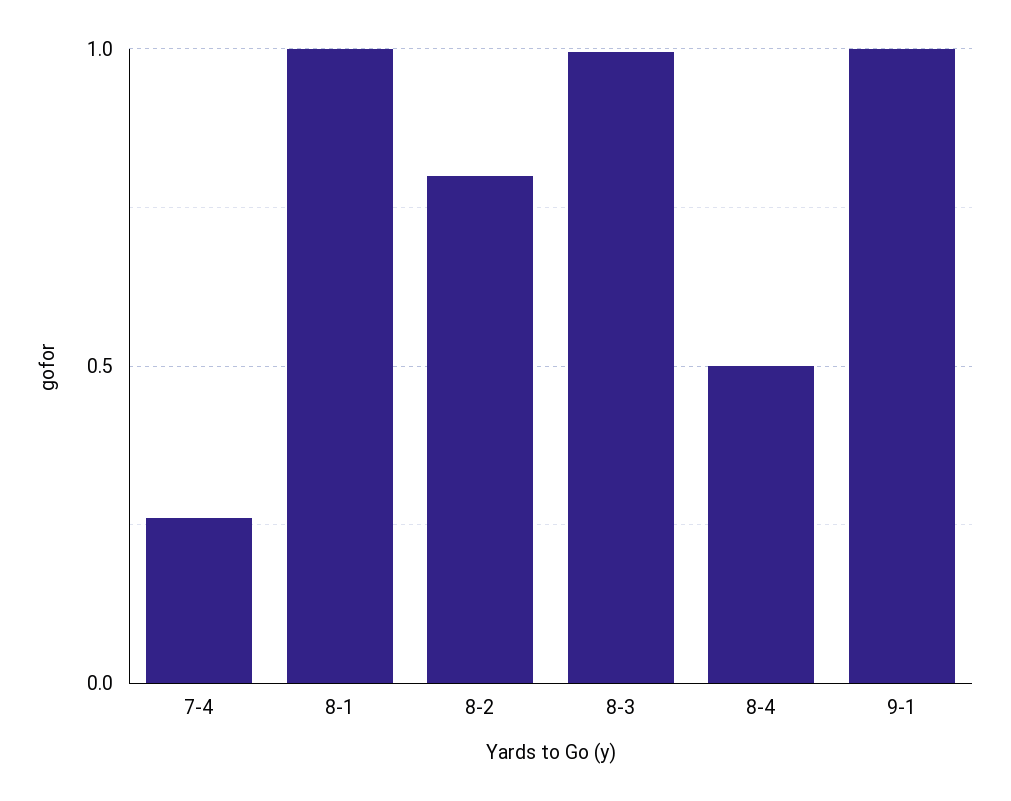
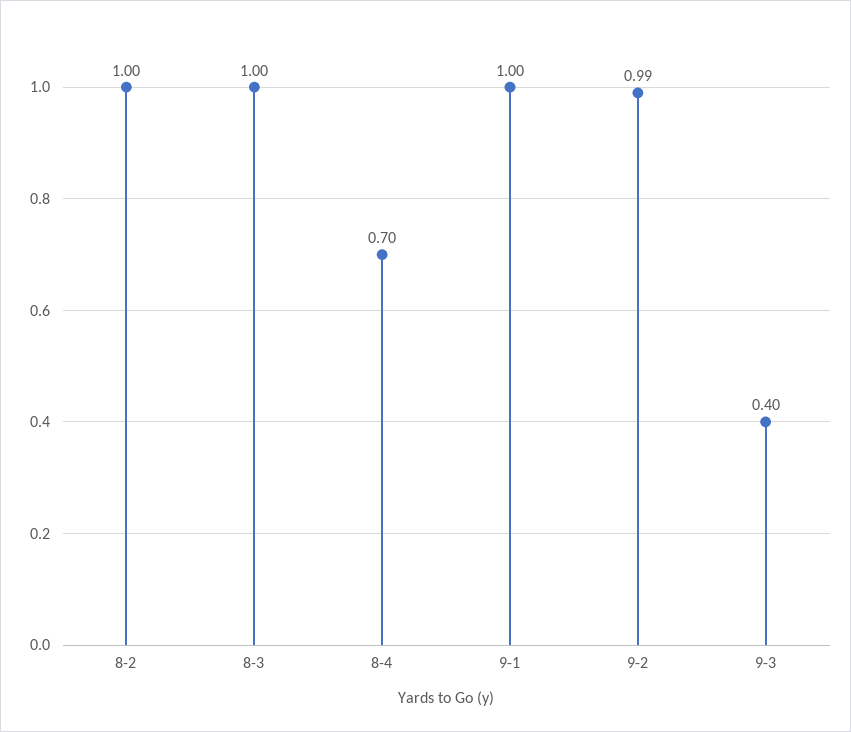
7-4: 0.25 -> none
8-1: 1 -> none
8-2: 0.8 -> 1
8-4: 0.5 -> 0.7
9-2: none -> 0.99
9-3: none -> 0.4

